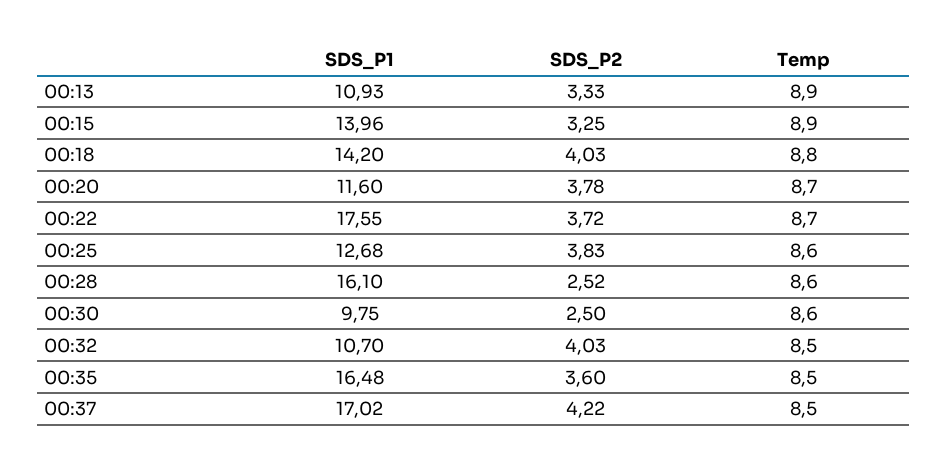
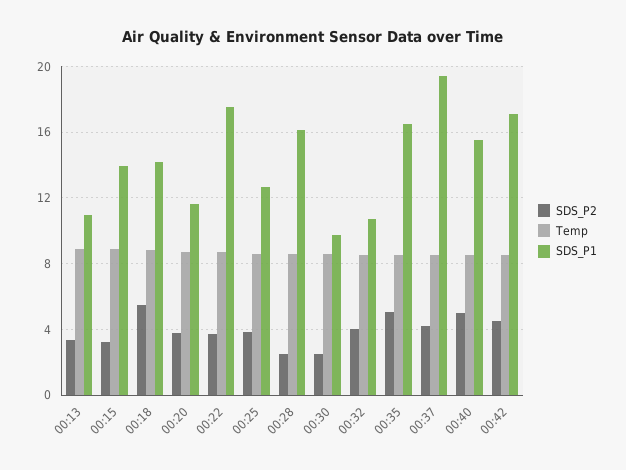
SDS_P2, 00:18: 4.03 -> 5.5
SDS_P2, 00:35: 3.6 -> 5
SDS_P1, 00:37: 17.02 -> 19.5
SDS_P2, 00:40: none -> 5
Temp, 00:40: none -> 8.5
SDS_P1, 00:40: none -> 15.5
SDS_P2, 00:42: none -> 4.5
Temp, 00:42: none -> 8.5
SDS_P1, 00:42: none -> 17

